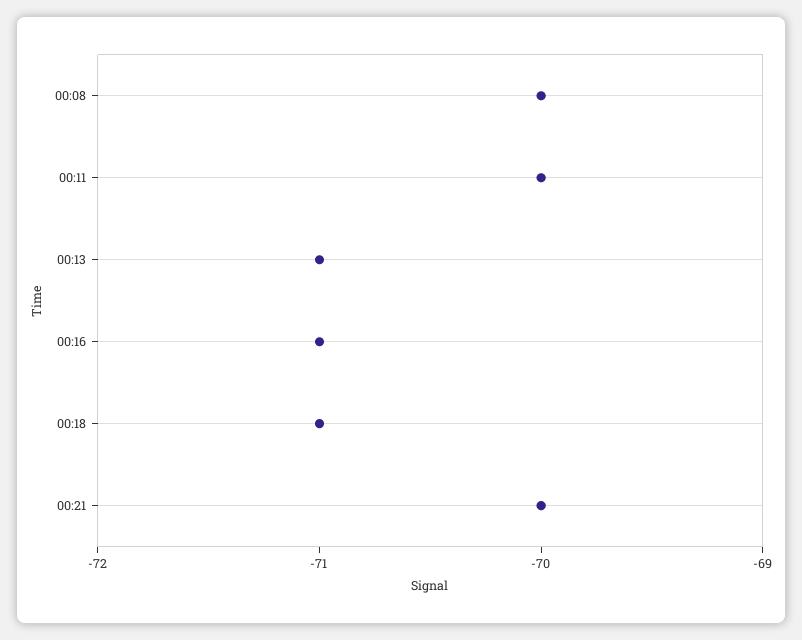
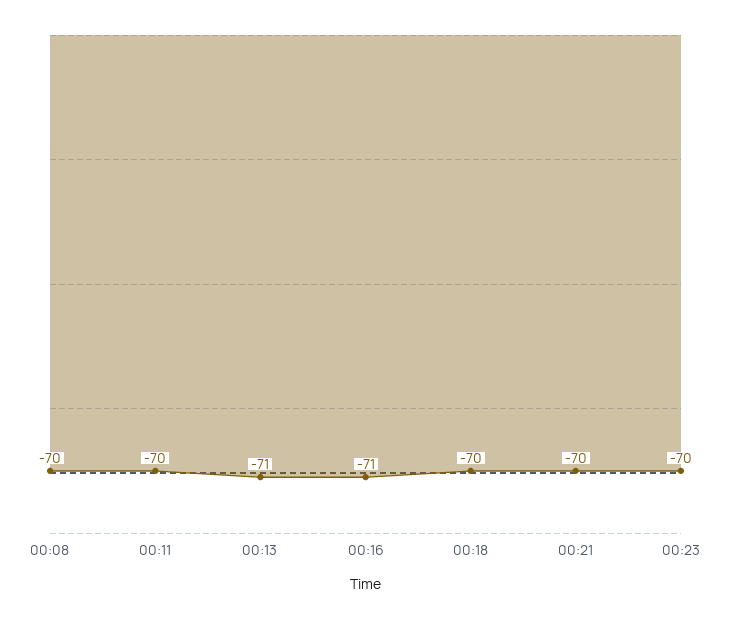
00:18: -71 -> -70
00:23: none -> -70

